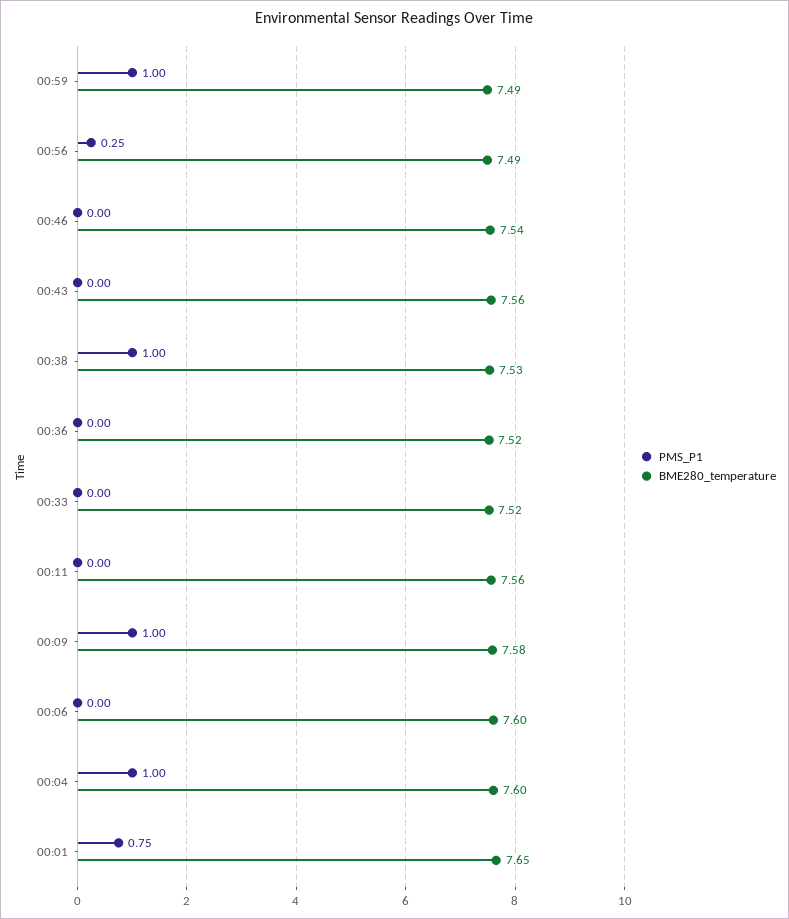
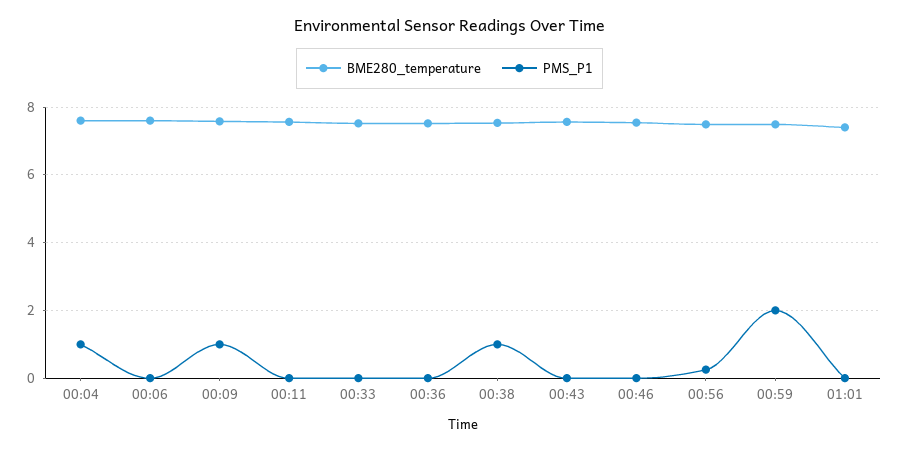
PMS_P1, 00:59: 1 -> 2
PMS_P1, 00:01: 0.75 -> none
BME280_temperature, 00:01: 7.65 -> none
BME280_temperature, 01:01: none -> 7.4
PMS_P1, 01:01: none -> 0

